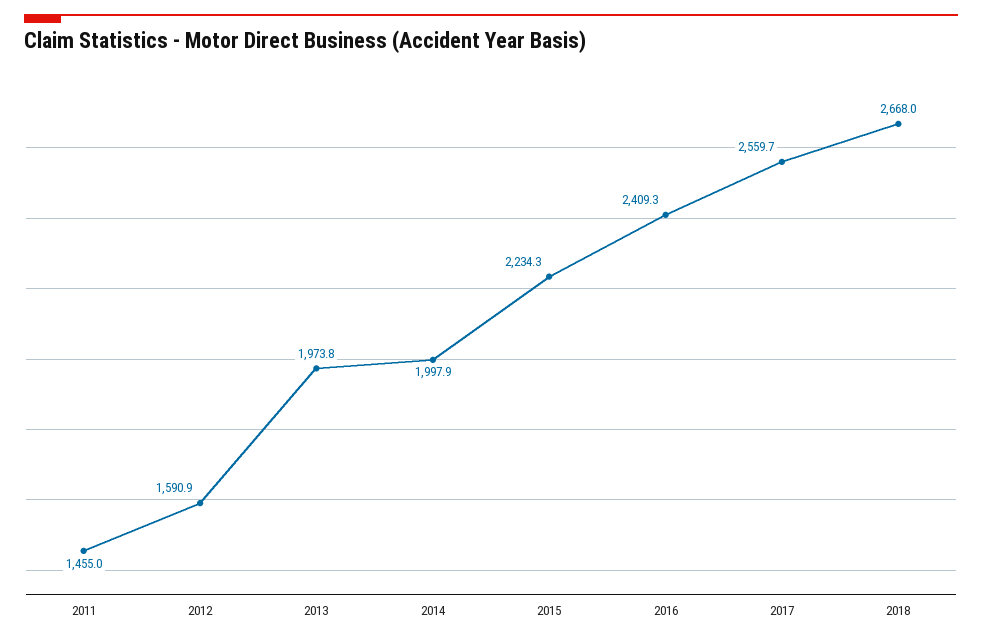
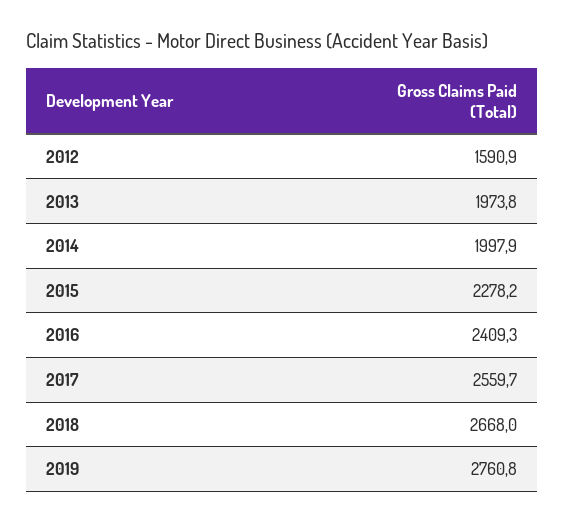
2011: 1455 -> none
2015: 2234.3 -> 2278.2
2019: none -> 2760.8

